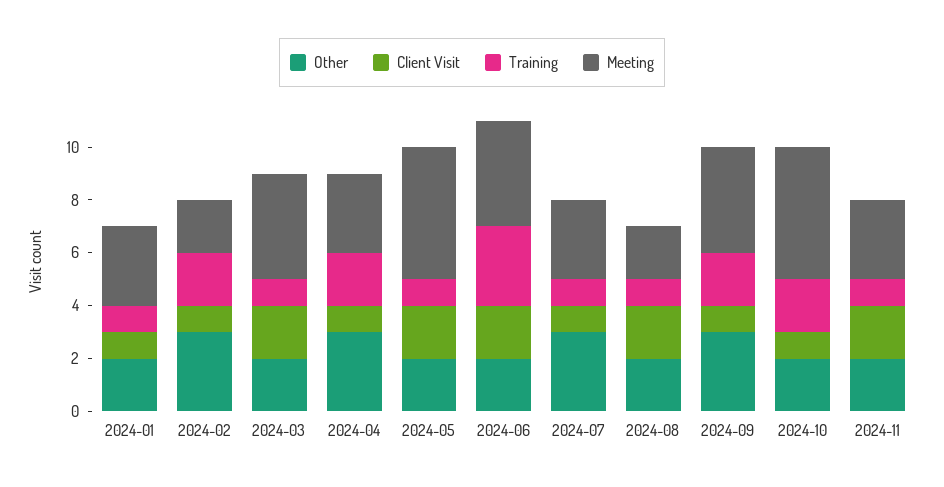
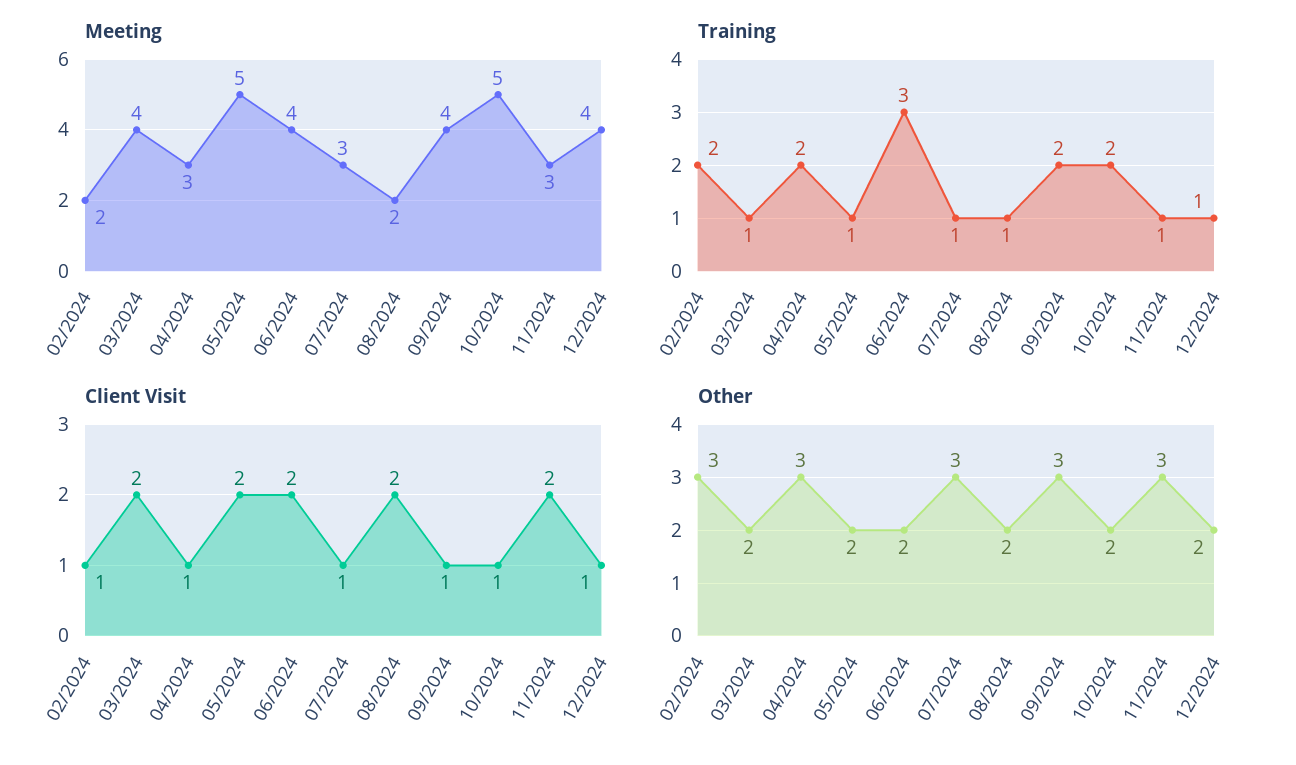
Other, 2024-01: 2 -> none
Client Visit, 2024-01: 1 -> none
Training, 2024-01: 1 -> none
Meeting, 2024-01: 3 -> none
Other, 2024-11: 2 -> 3
Meeting, 12/2024: none -> 4
Training, 12/2024: none -> 1
Client Visit, 12/2024: none -> 1
Other, 12/2024: none -> 2

